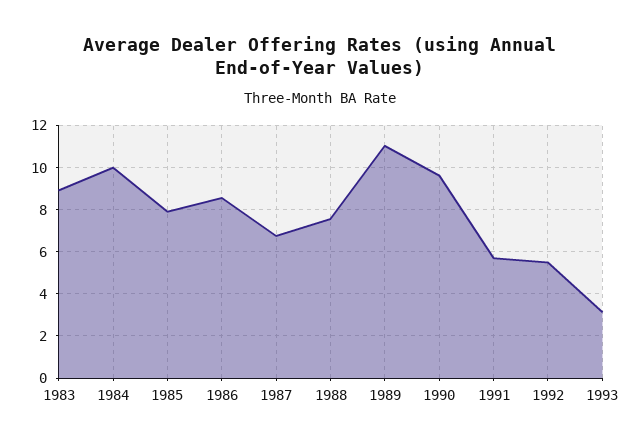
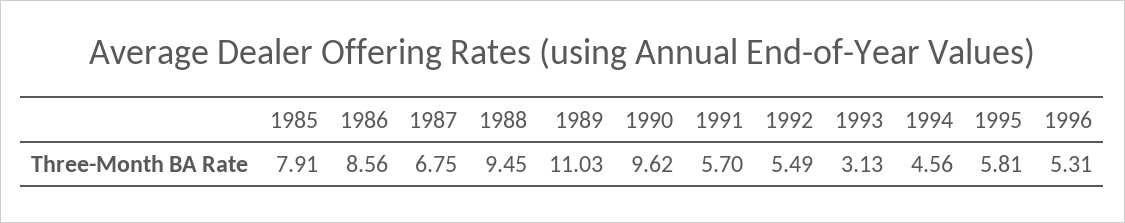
1983: 9 -> none
1984: 10 -> none
1988: 7.5 -> 9.45
1994: none -> 4.56
1995: none -> 5.81
1996: none -> 5.31

